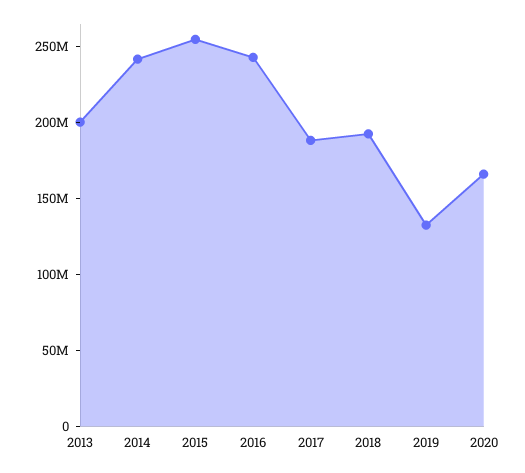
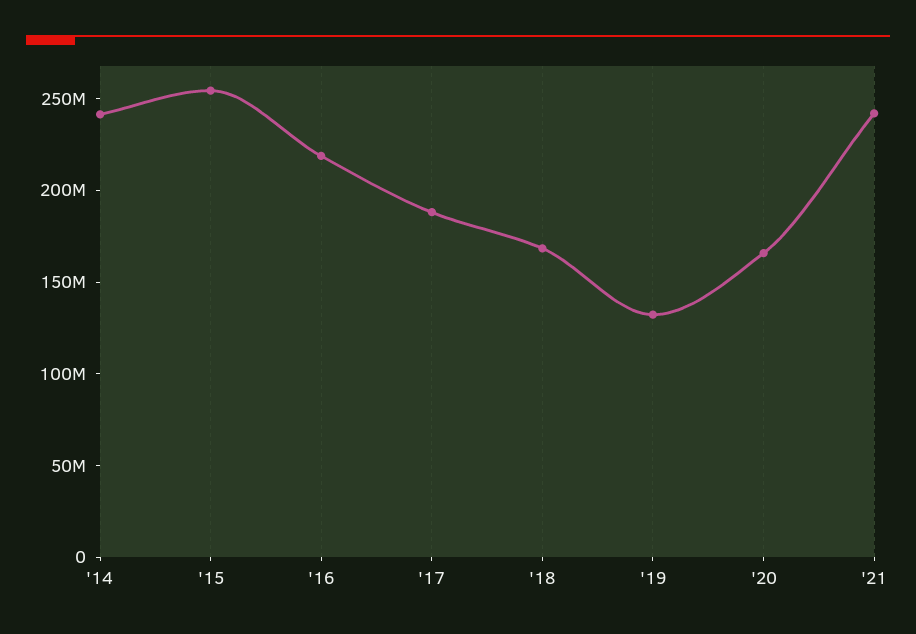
2013: 200000000 -> none
2016: 240000000 -> 220000000
2018: 190000000 -> 170000000
'21: none -> 240000000

